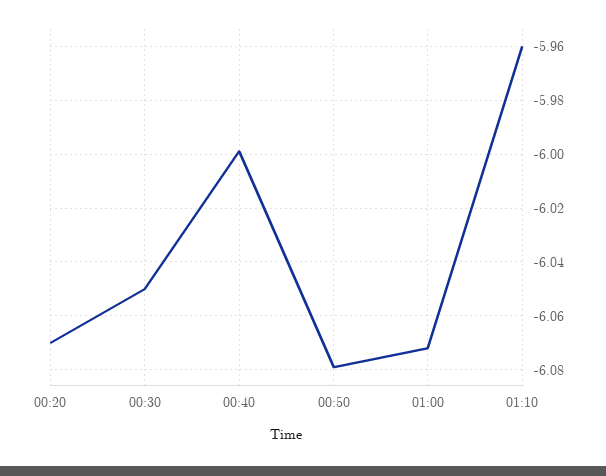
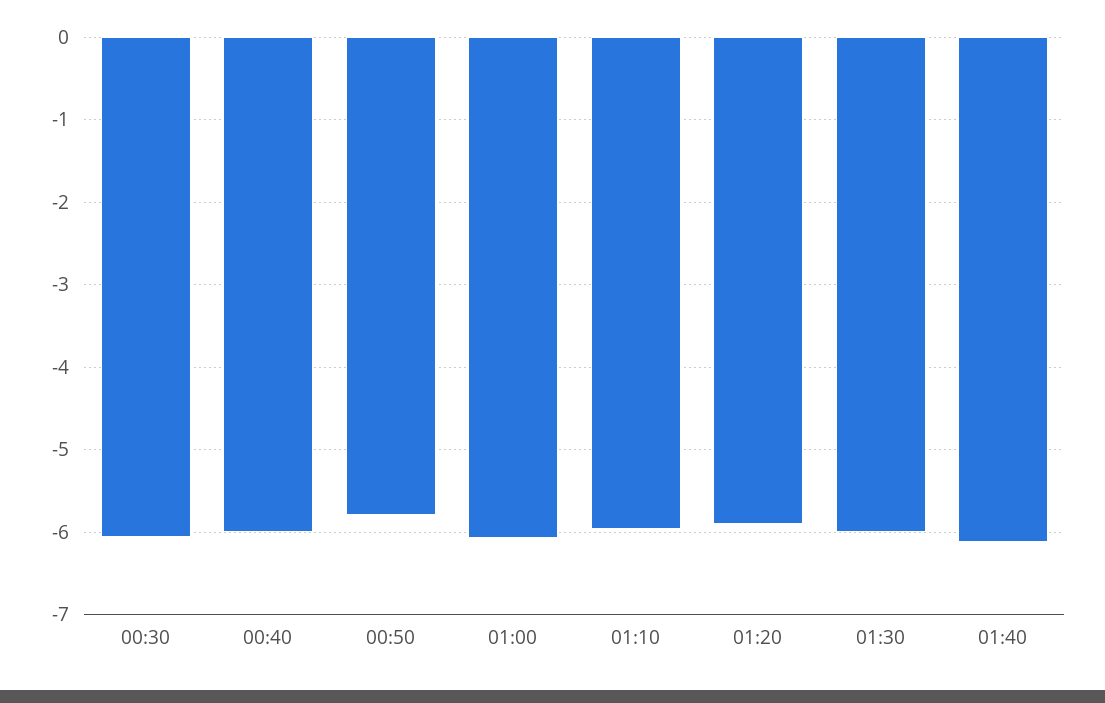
00:20: -6.07 -> none
00:50: -6.08 -> -5.8
01:20: none -> -5.9
01:30: none -> -6
01:40: none -> -6.1

